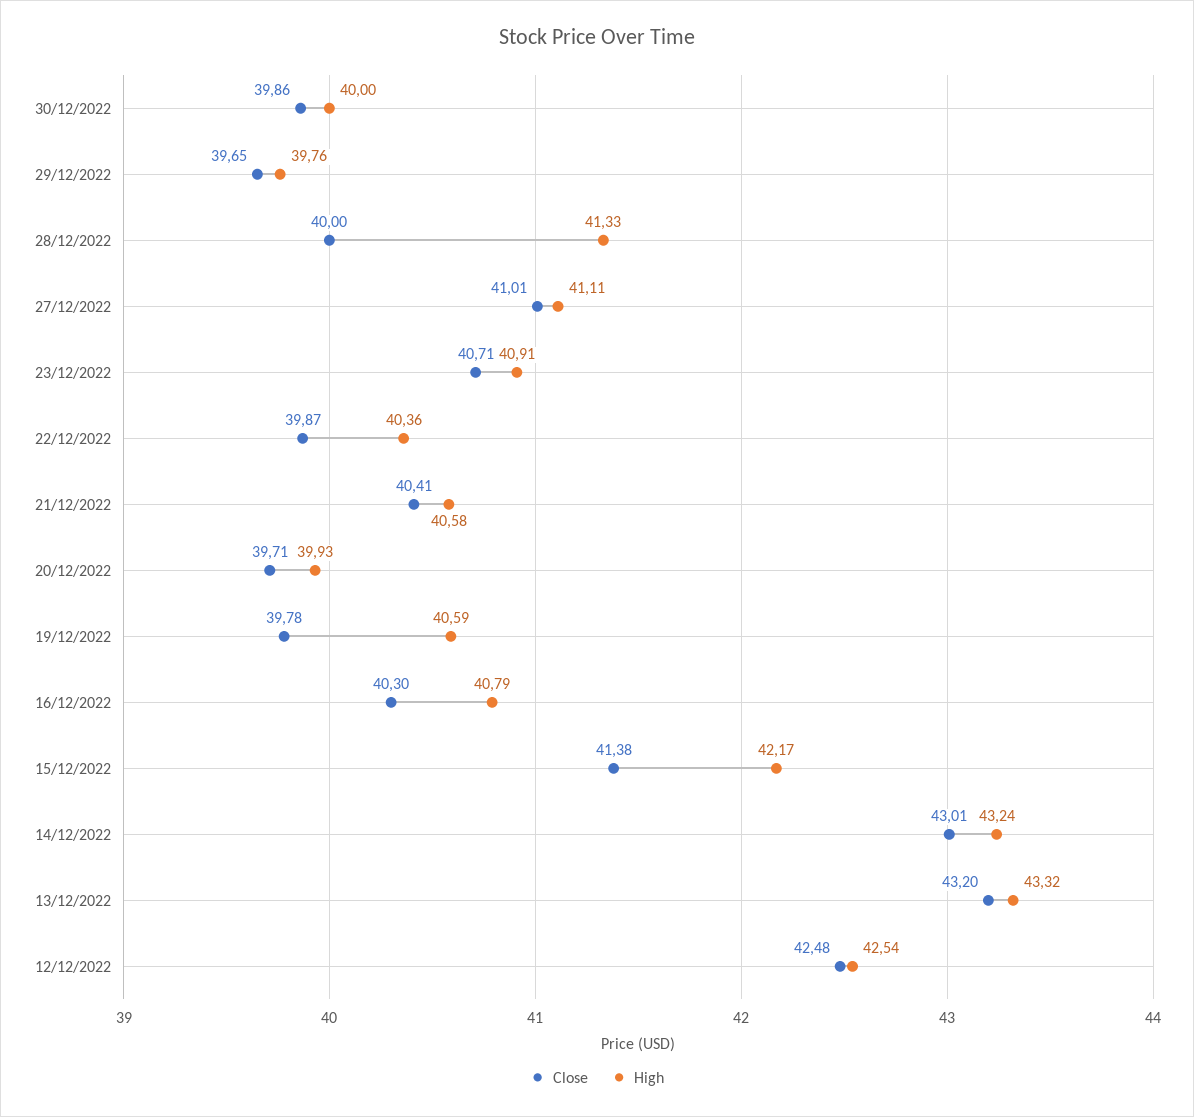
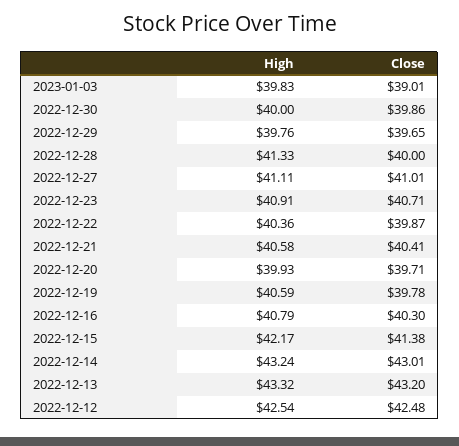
High, 2023-01-03: none -> 39.83
Close, 2023-01-03: none -> 39.01

